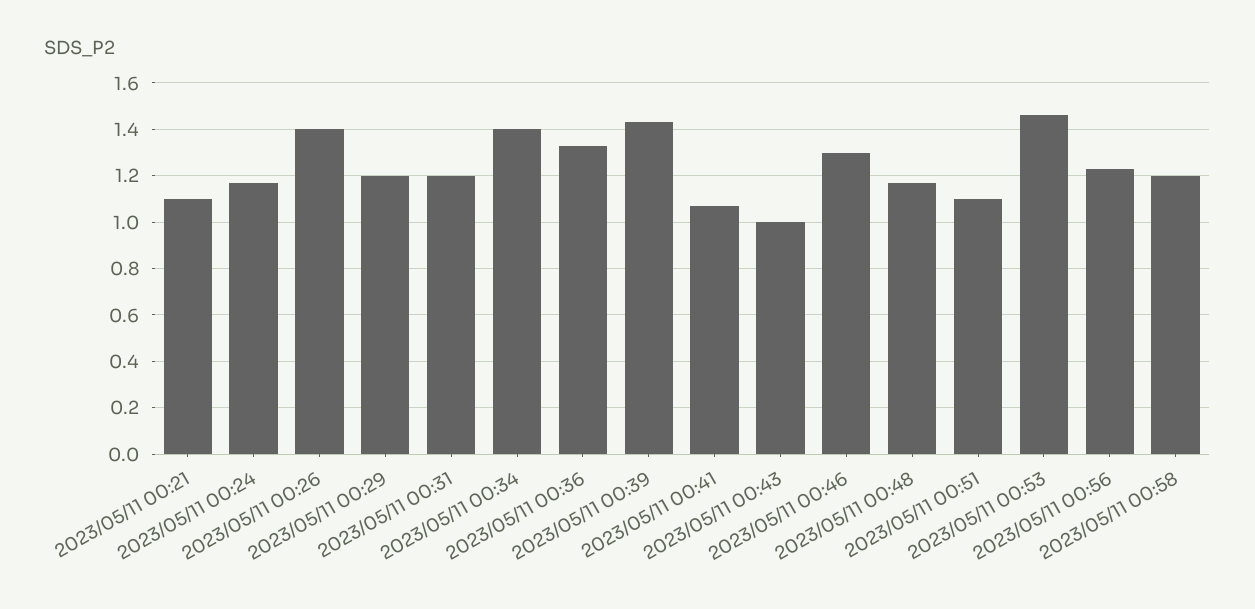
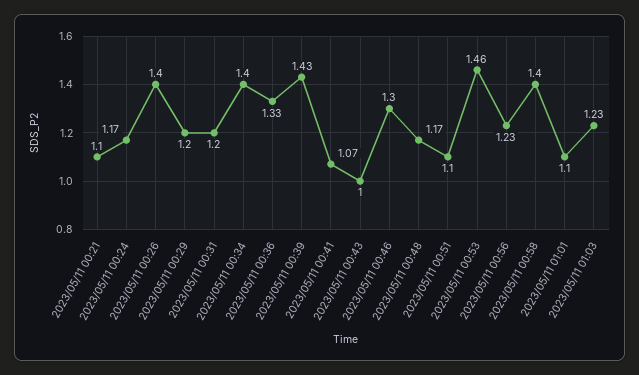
2023/05/11 00:58: 1.2 -> 1.4
2023/05/11 01:01: none -> 1.1
2023/05/11 01:03: none -> 1.23

